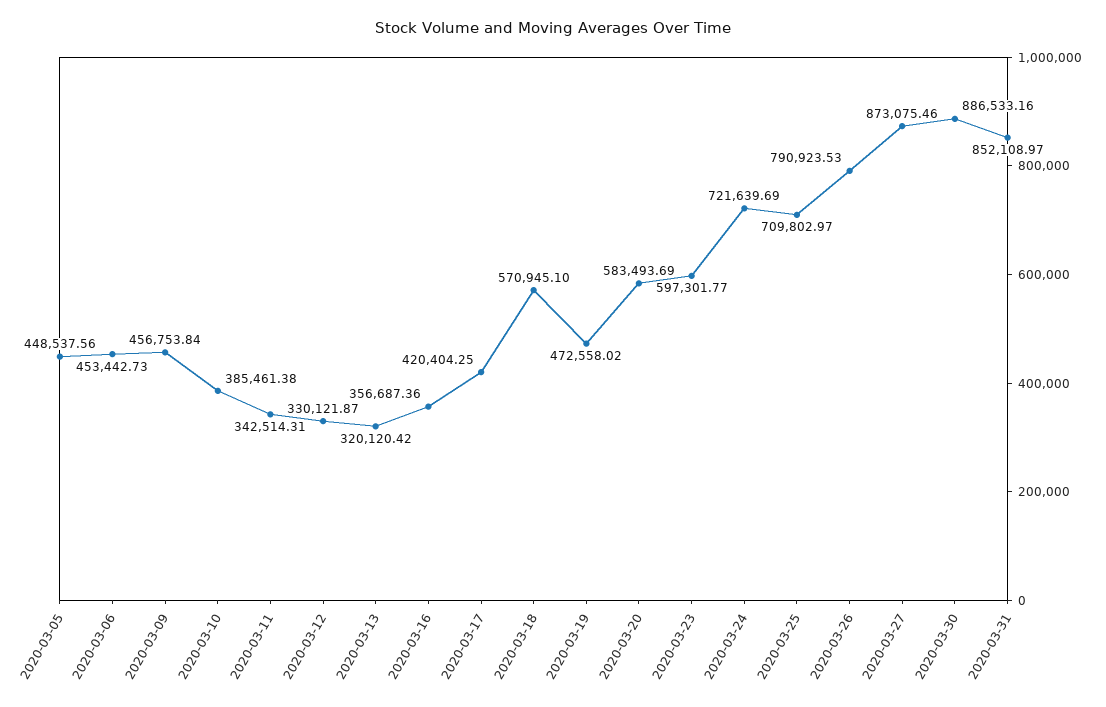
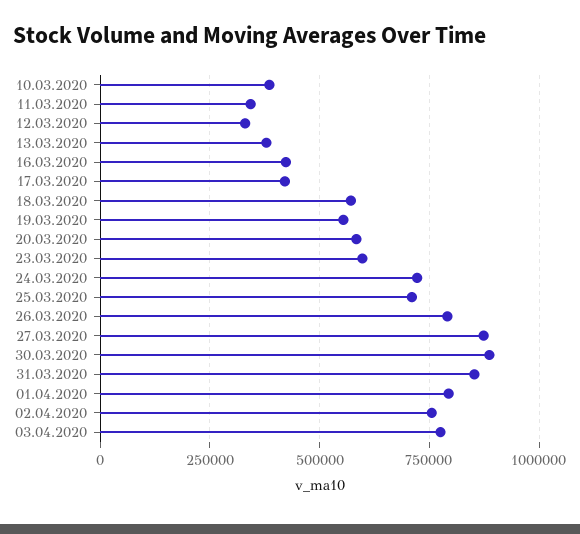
2020-03-05: 448537.56 -> none
2020-03-06: 453442.73 -> none
2020-03-09: 456753.84 -> none
2020-03-13: 320120.42 -> 375000
2020-03-16: 356687.36 -> 425000
2020-03-19: 472558.02 -> 550000
01.04.2020: none -> 800000
02.04.2020: none -> 750000
03.04.2020: none -> 775000

